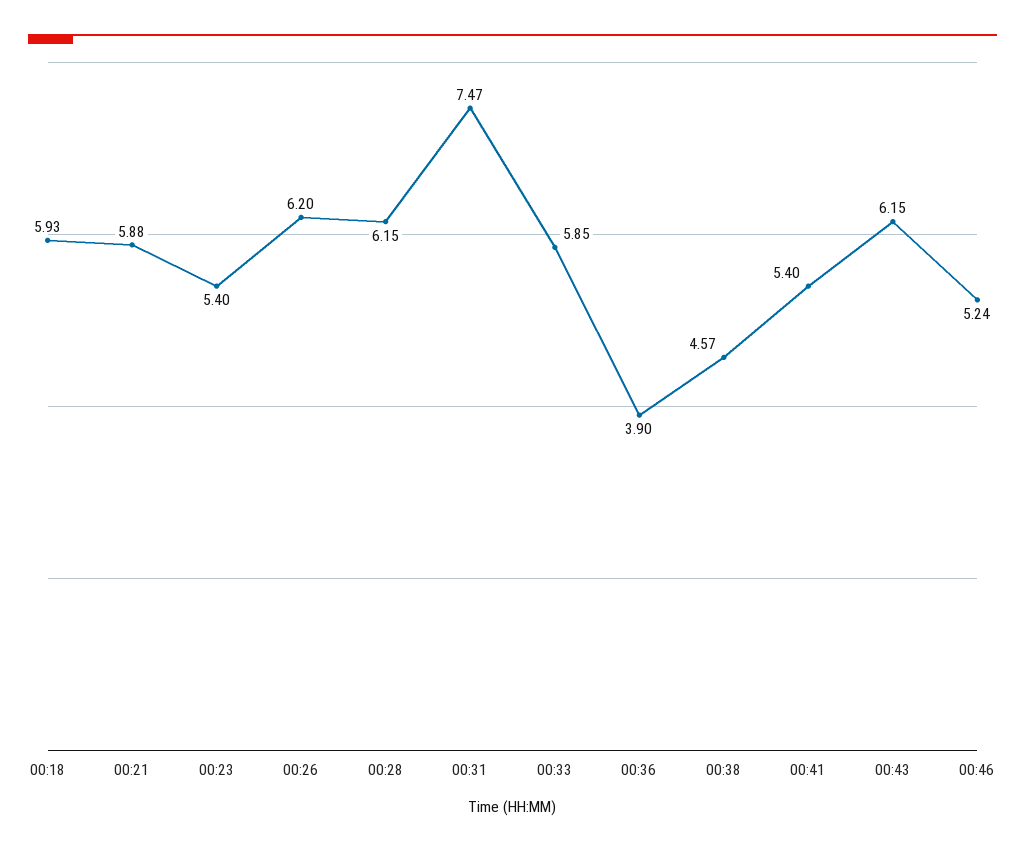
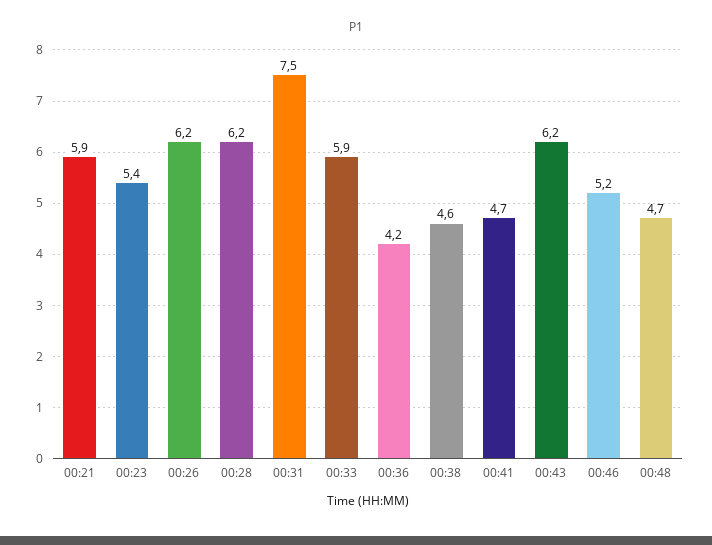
00:18: 5.93 -> none
00:36: 3.9 -> 4.2
00:41: 5.4 -> 4.7
00:48: none -> 4.7

